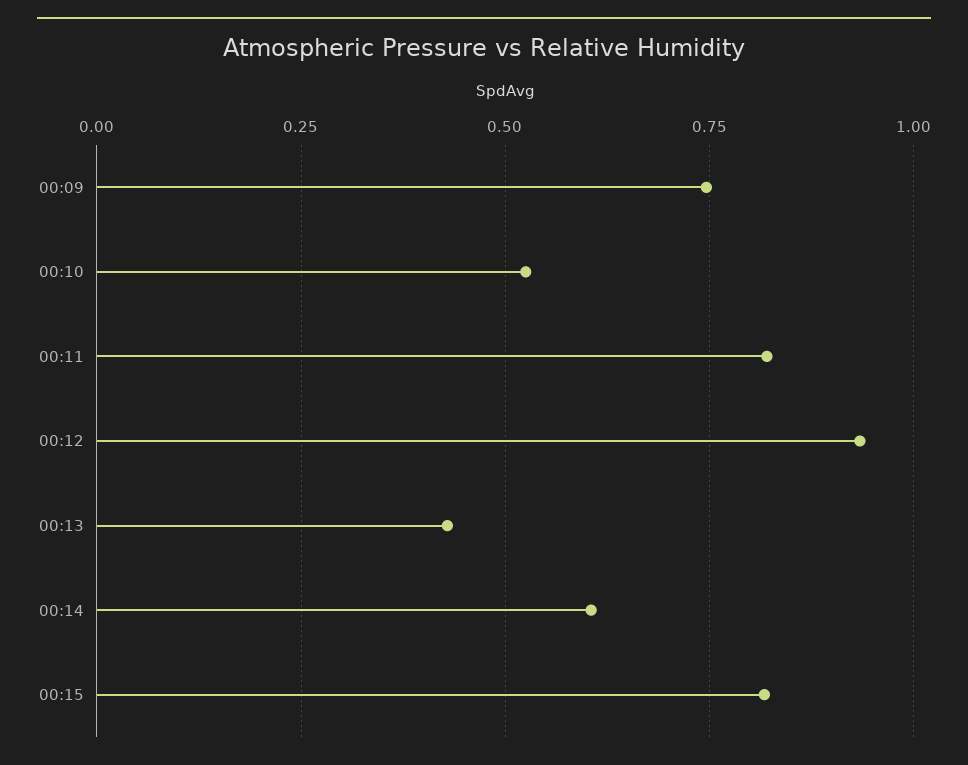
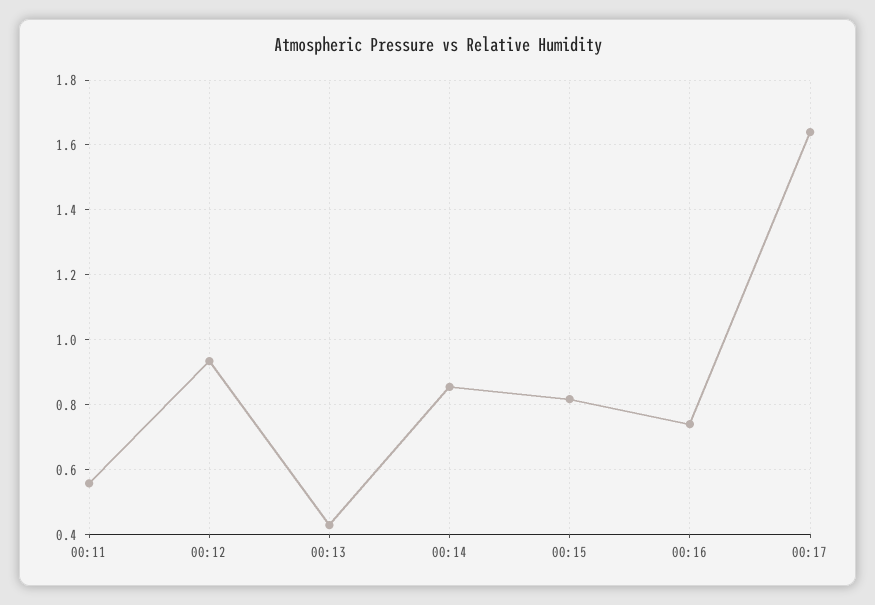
00:09: 0.75 -> none
00:10: 0.525 -> none
00:11: 0.825 -> 0.56
00:14: 0.6 -> 0.86
00:16: none -> 0.74
00:17: none -> 1.64

